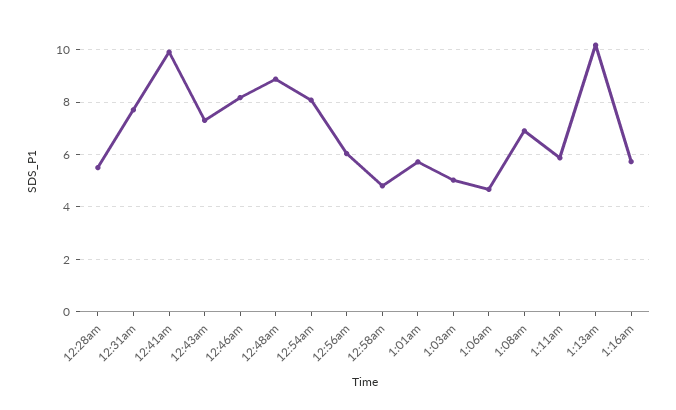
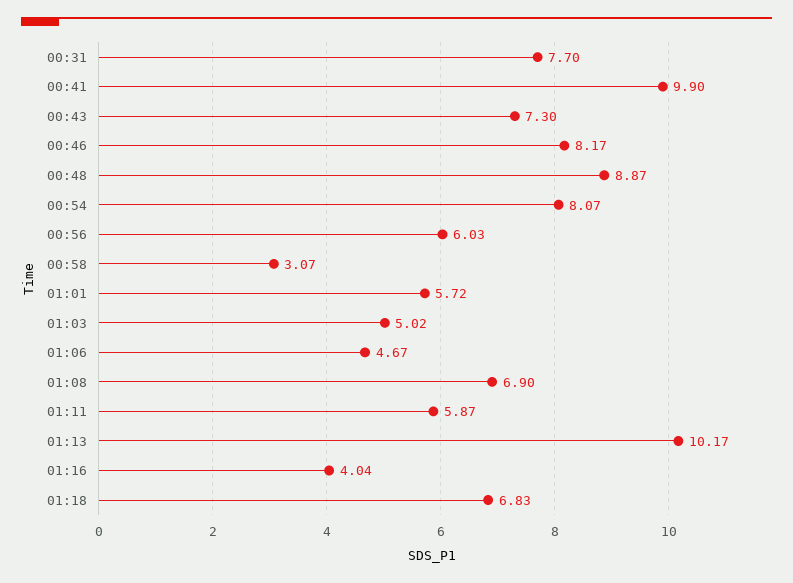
12:28am: 5.5 -> none
12:58am: 4.75 -> 3.07
1:16am: 5.75 -> 4.04
01:18: none -> 6.83

